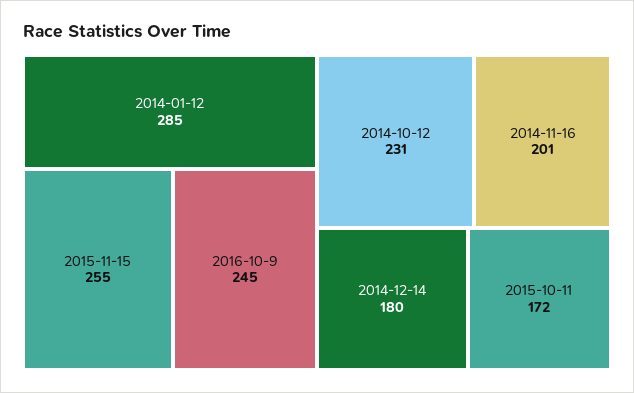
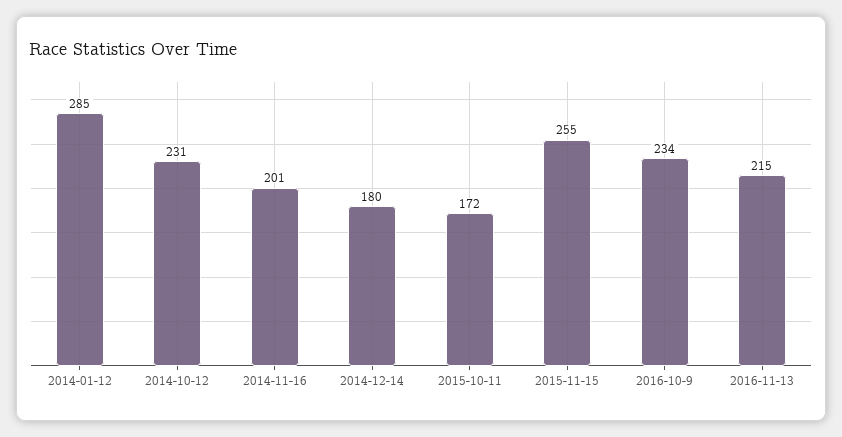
2016-10-9: 245 -> 234
2016-11-13: none -> 215

